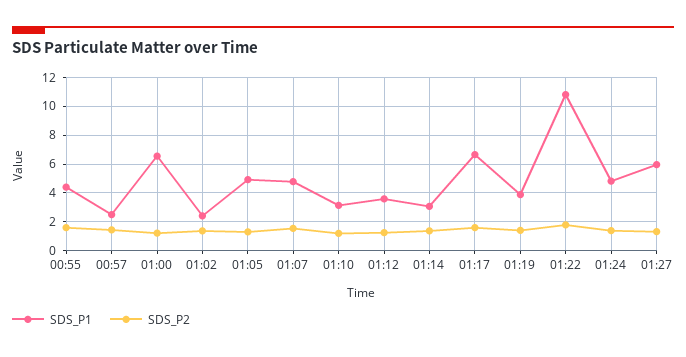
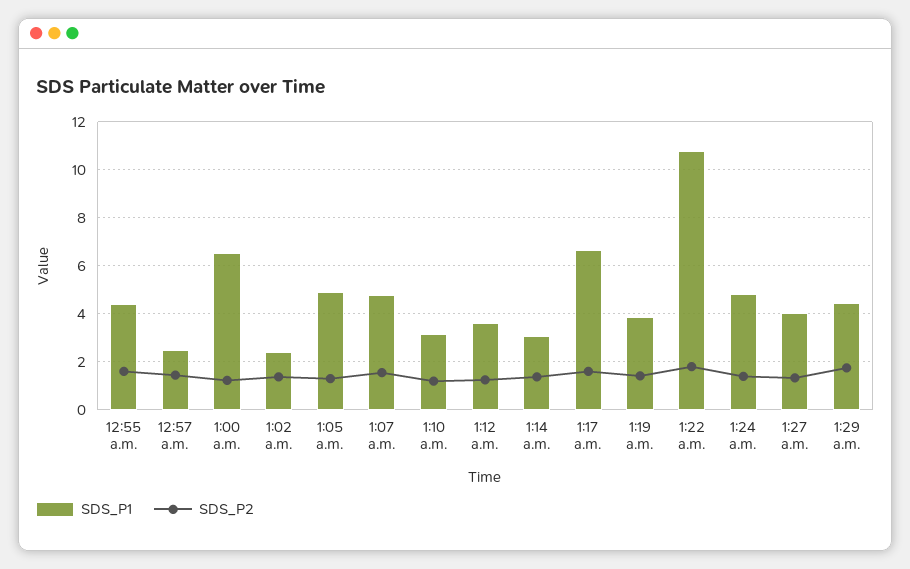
SDS_P1, 01:27: 6 -> 4
SDS_P1, 1:29 a.m.: none -> 4.5
SDS_P2, 1:29 a.m.: none -> 1.75

